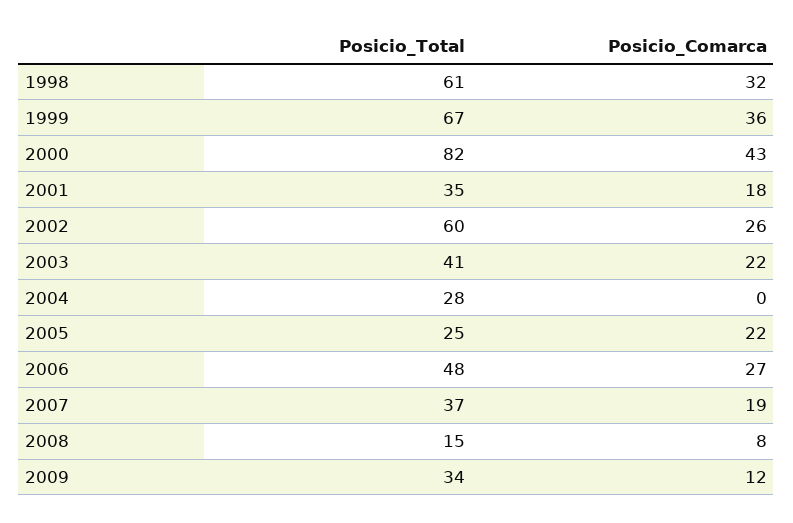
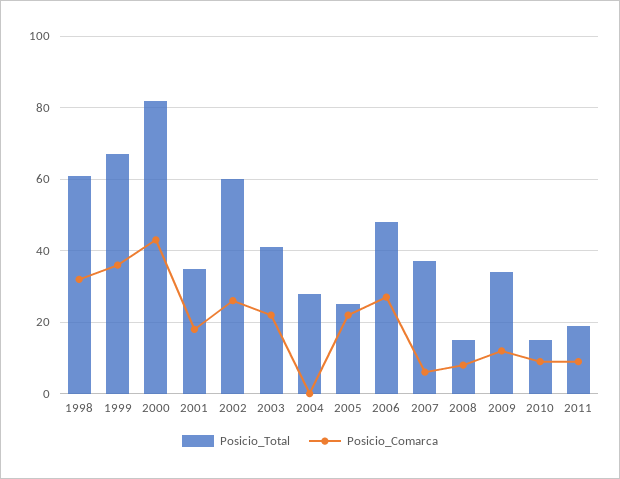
Posicio_Comarca, 2007: 19 -> 5
Posicio_Total, 2010: none -> 15
Posicio_Comarca, 2010: none -> 10
Posicio_Total, 2011: none -> 20
Posicio_Comarca, 2011: none -> 10

